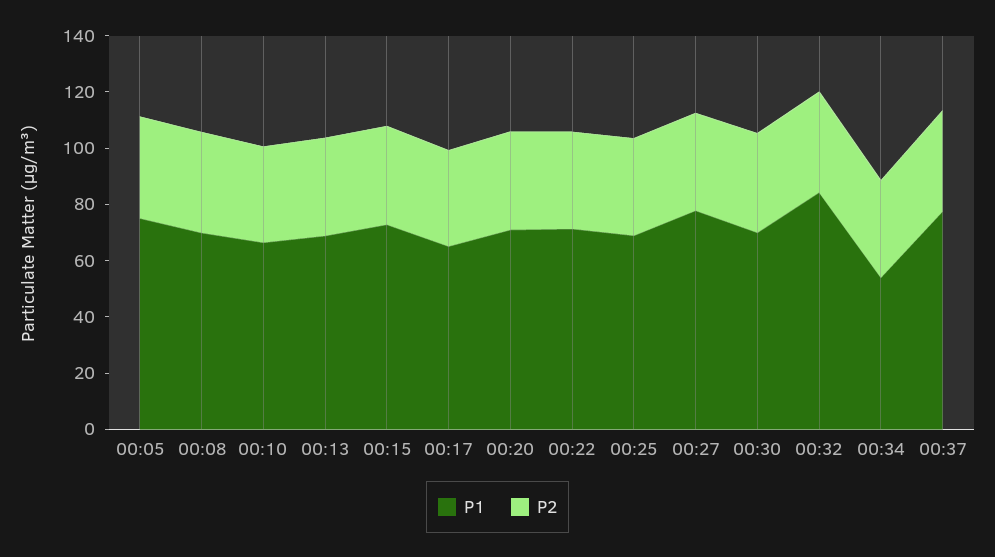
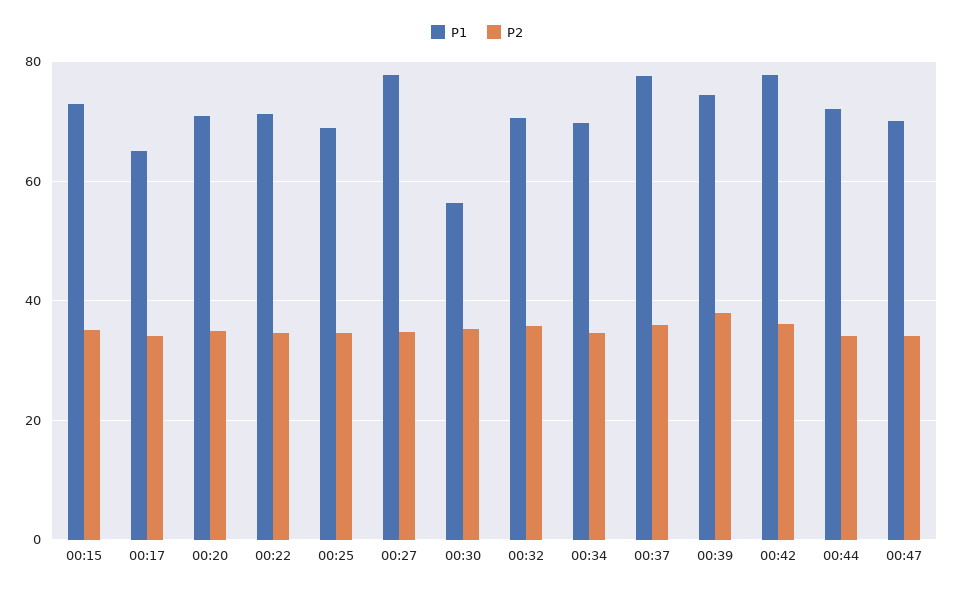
P1, 00:05: 75 -> none
P2, 00:05: 35 -> none
P1, 00:08: 70 -> none
P2, 00:08: 35 -> none
P1, 00:10: 65 -> none
P2, 00:10: 35 -> none
P1, 00:13: 70 -> none
P2, 00:13: 35 -> none
P1, 00:30: 70 -> 56
P1, 00:32: 85 -> 70
P1, 00:34: 55 -> 70
P1, 00:39: none -> 74
P2, 00:39: none -> 38
P1, 00:42: none -> 78
P2, 00:42: none -> 36
P1, 00:44: none -> 72
P2, 00:44: none -> 34
P1, 00:47: none -> 70
P2, 00:47: none -> 34

